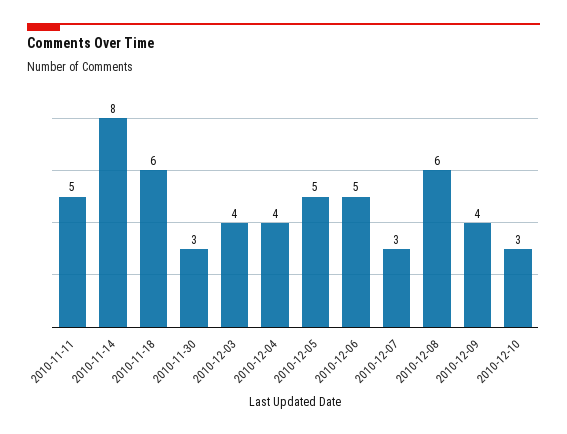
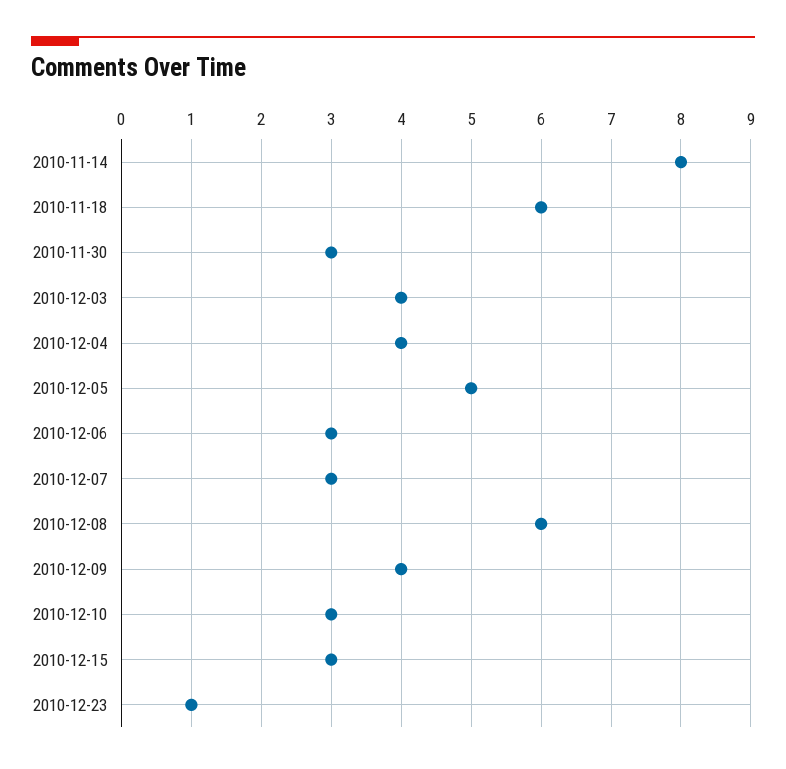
2010-11-11: 5 -> none
2010-12-06: 5 -> 3
2010-12-15: none -> 3
2010-12-23: none -> 1

